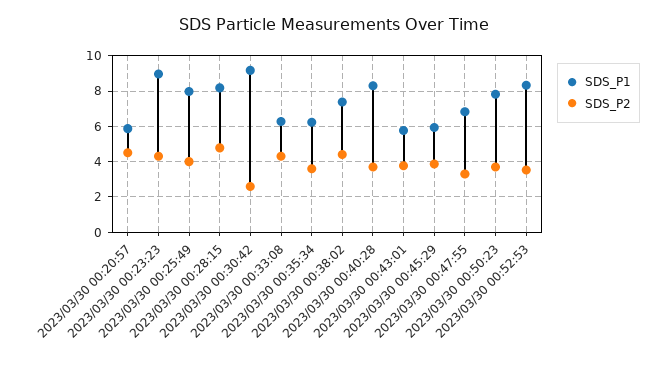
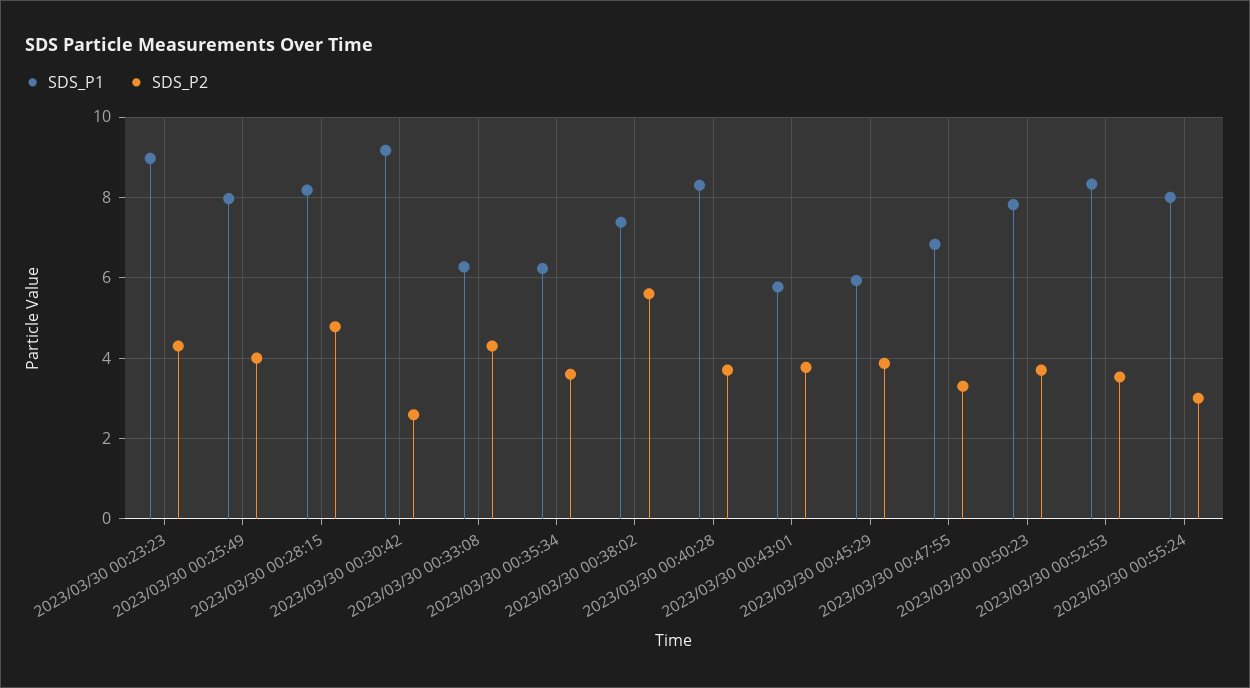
SDS_P1, 2023/03/30 00:20:57: 6 -> none
SDS_P2, 2023/03/30 00:20:57: 4.5 -> none
SDS_P2, 2023/03/30 00:38:02: 4.5 -> 5.6
SDS_P1, 2023/03/30 00:55:24: none -> 8
SDS_P2, 2023/03/30 00:55:24: none -> 3

